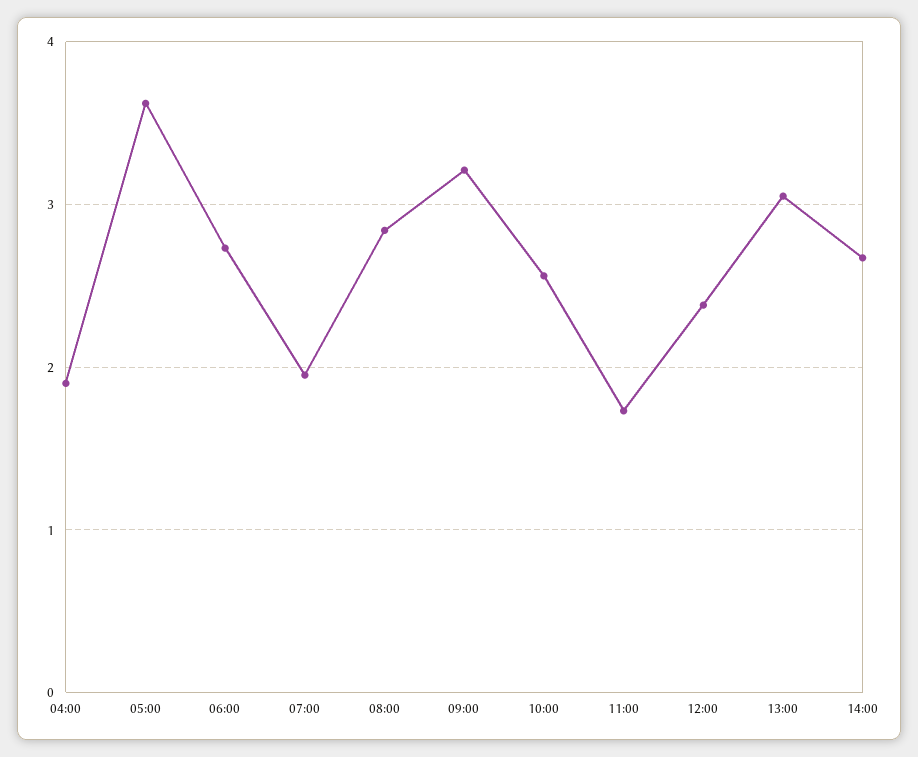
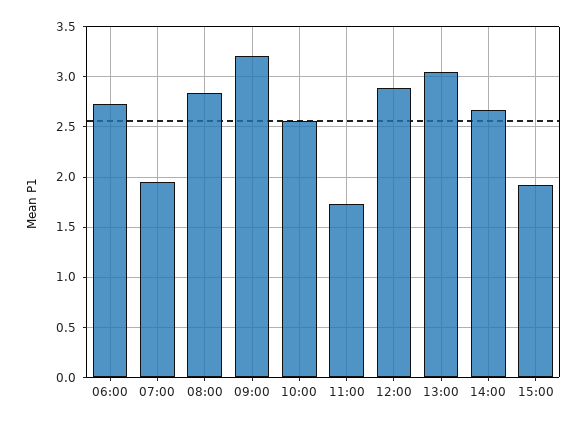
04:00: 1.9 -> none
05:00: 3.6 -> none
12:00: 2.4 -> 2.9
15:00: none -> 1.9

